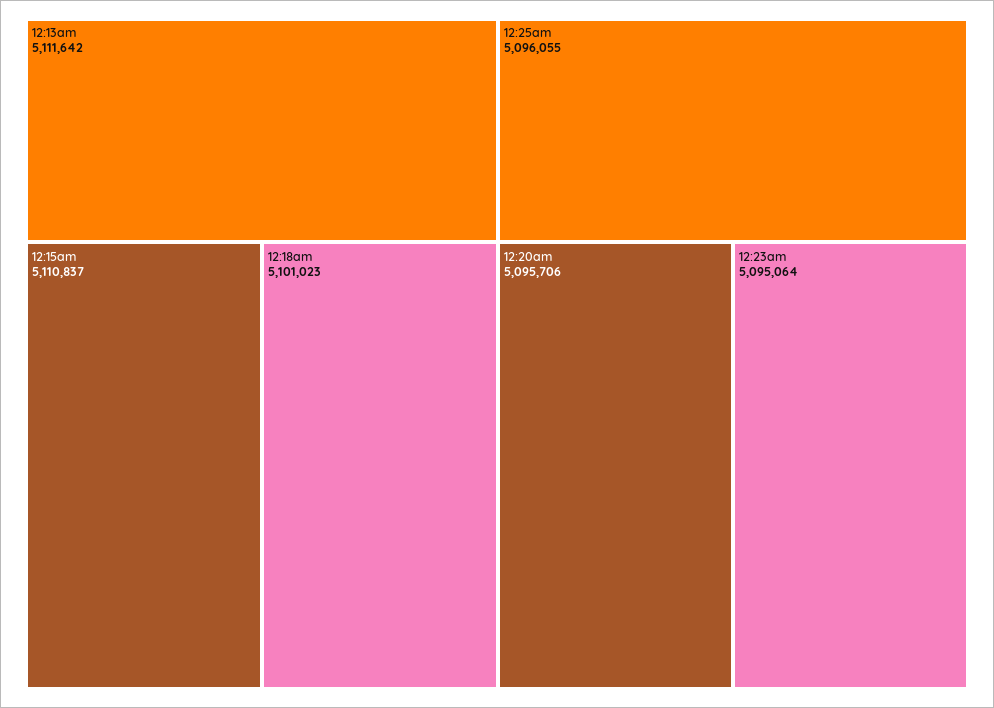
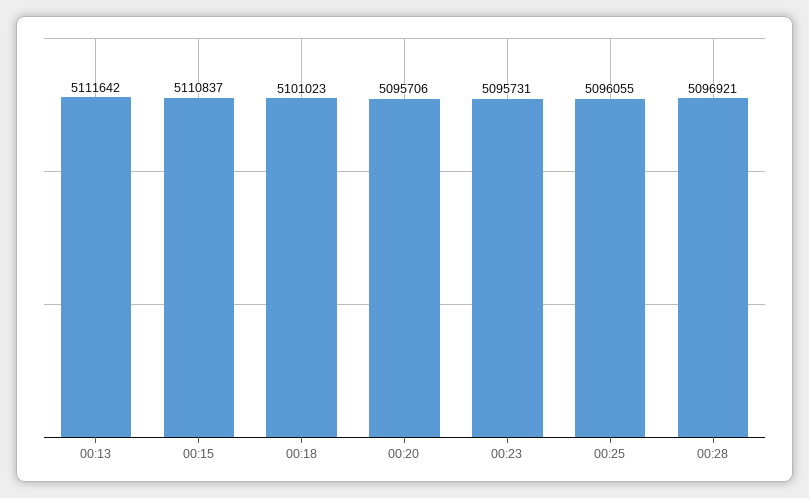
12:23am: 5095064 -> 5095731
00:28: none -> 5096921

